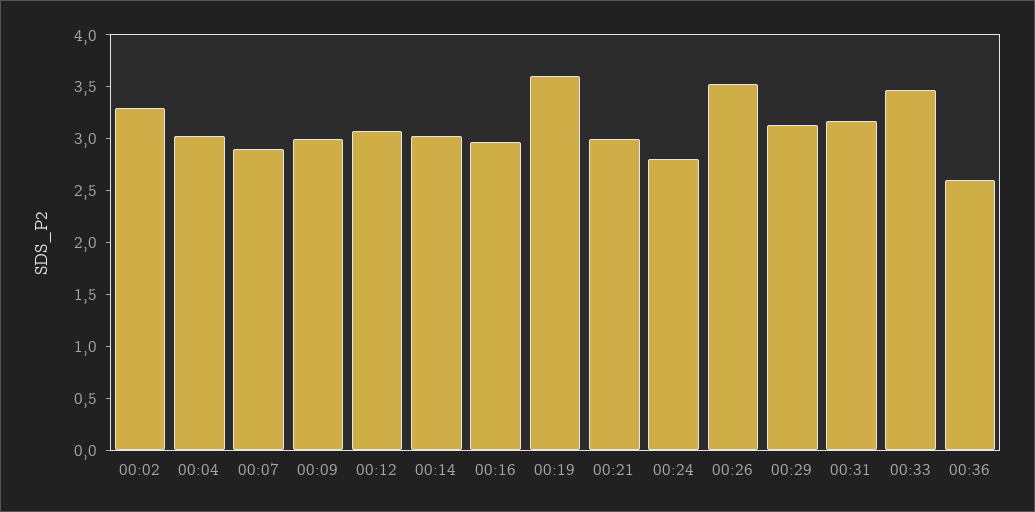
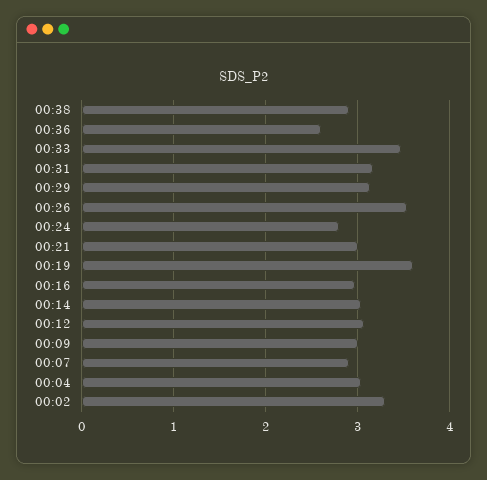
00:38: none -> 2.9

